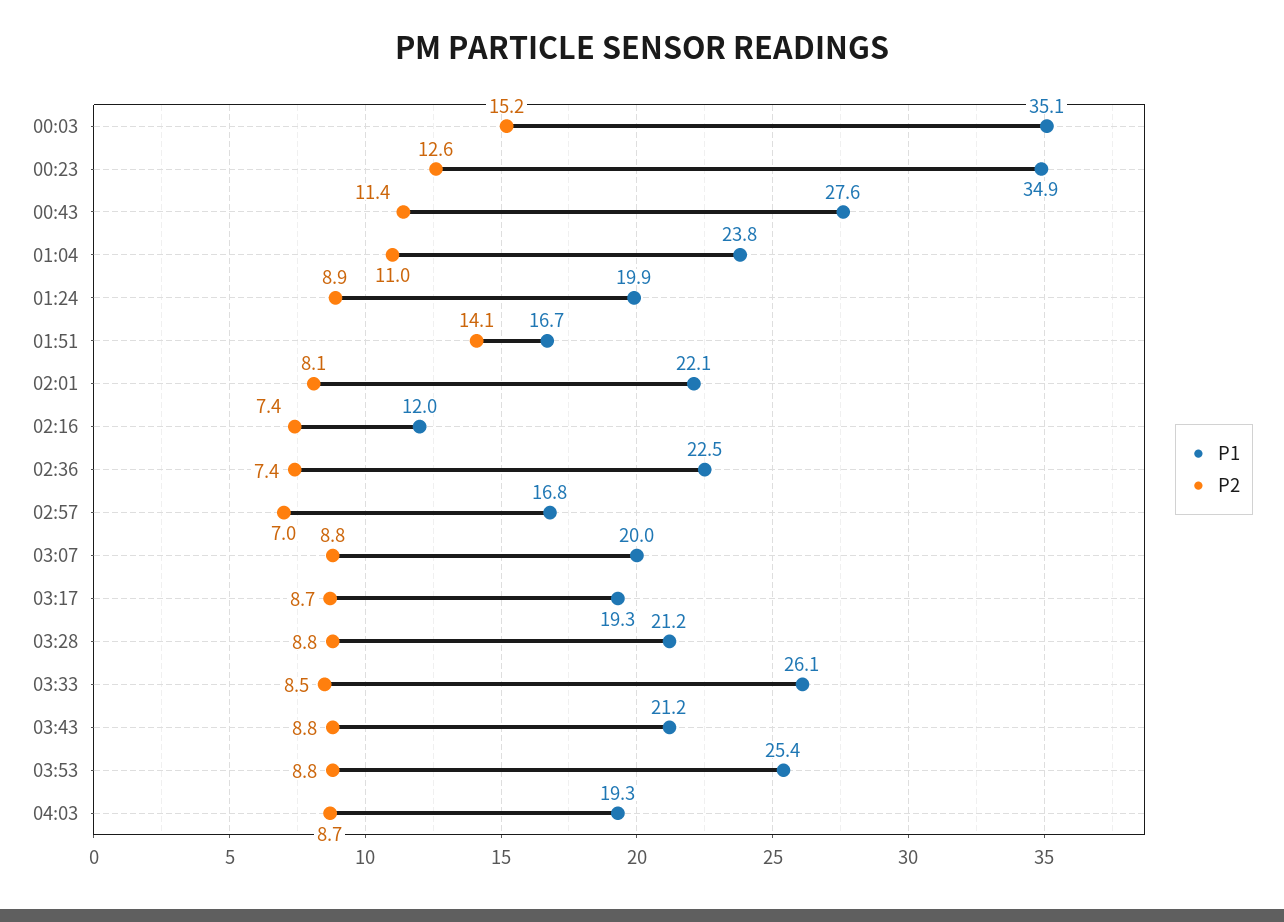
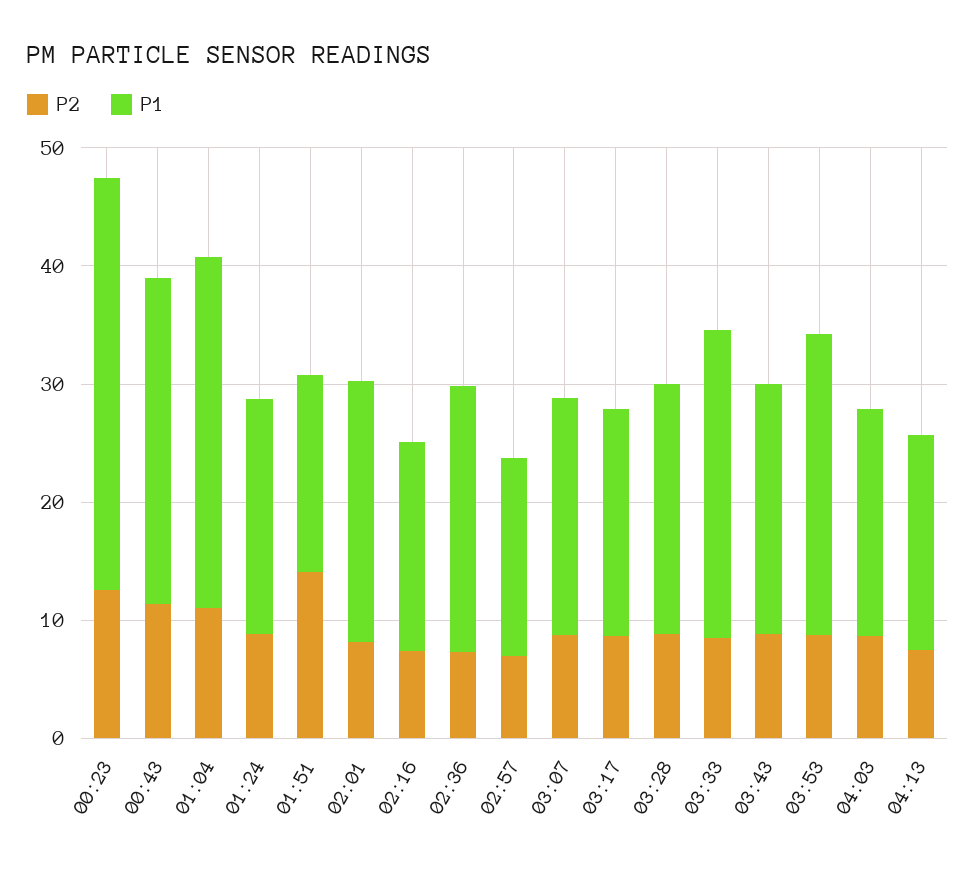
P1, 00:03: 35.1 -> none
P2, 00:03: 15.2 -> none
P1, 01:04: 23.8 -> 30
P1, 02:16: 12 -> 18
P2, 04:13: none -> 8
P1, 04:13: none -> 18

